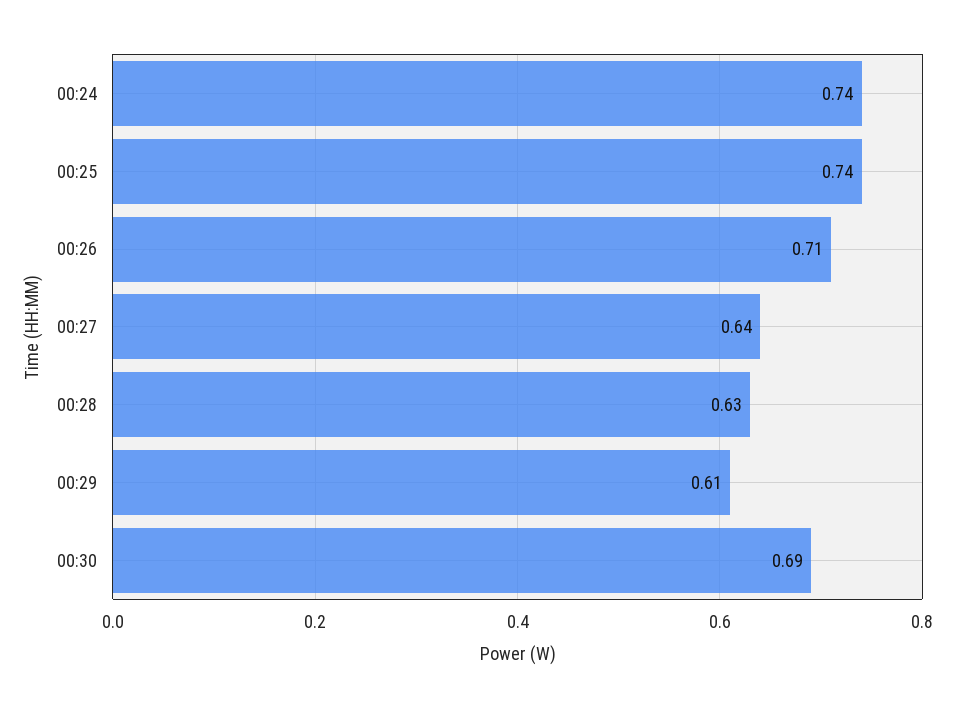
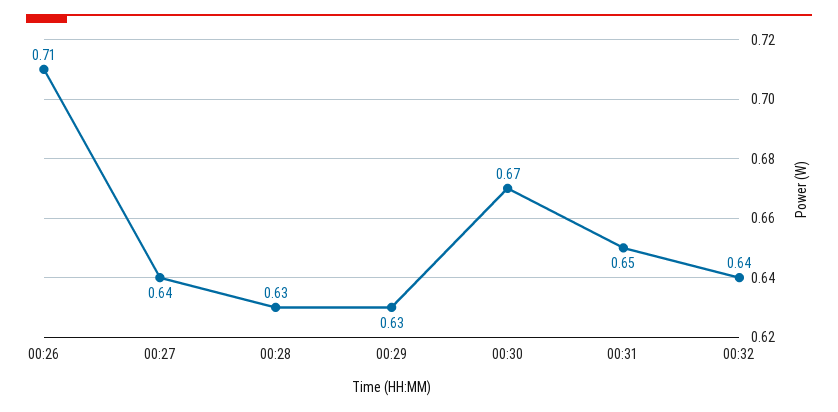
00:24: 0.74 -> none
00:25: 0.74 -> none
00:29: 0.61 -> 0.63
00:30: 0.69 -> 0.67
00:31: none -> 0.65
00:32: none -> 0.64

